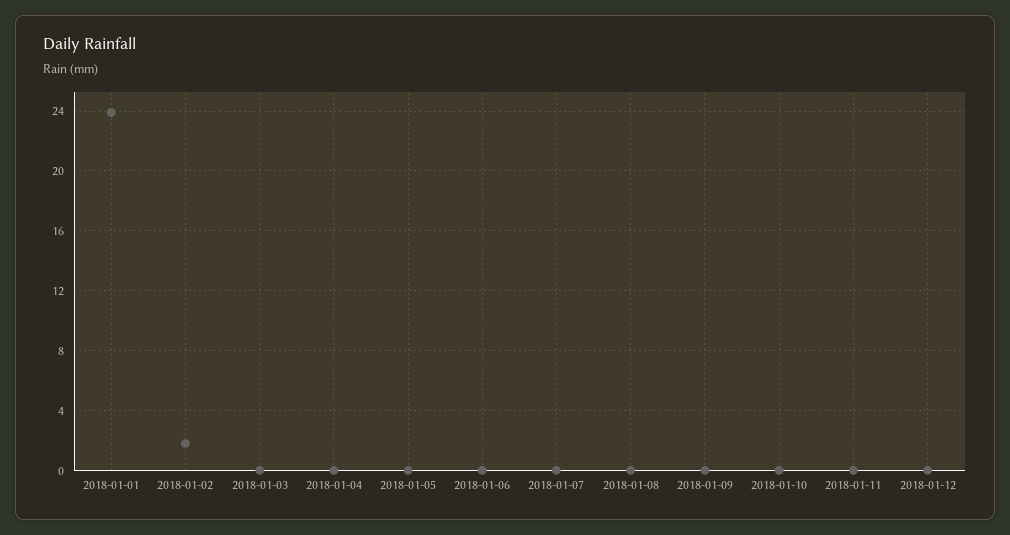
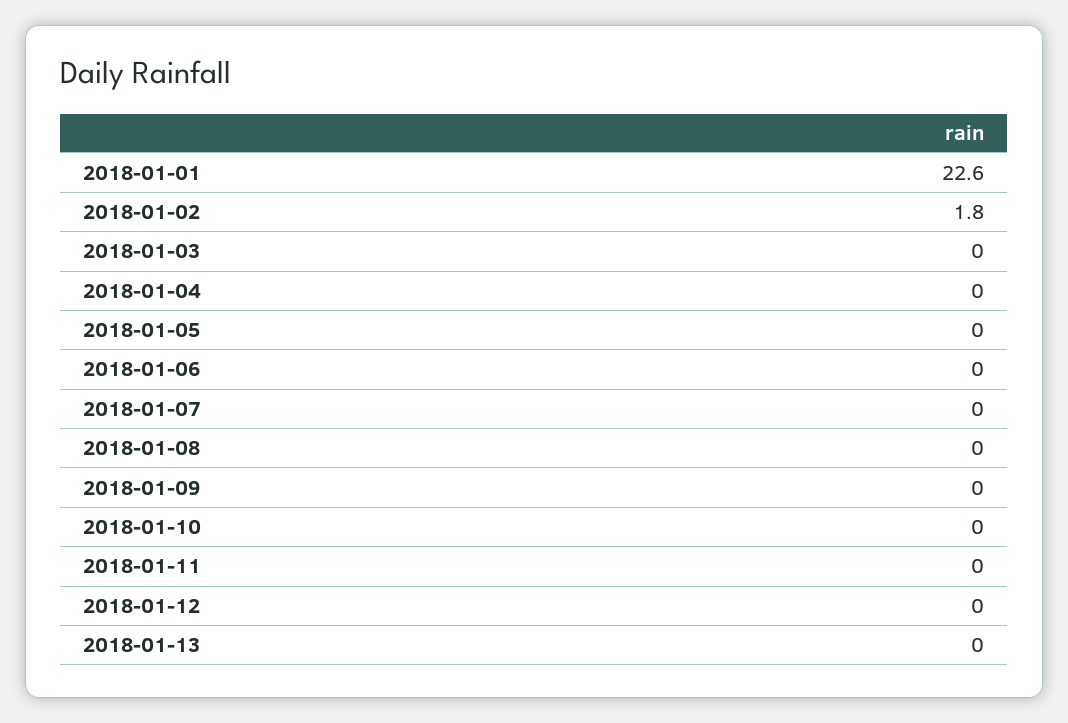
2018-01-01: 24 -> 22.6
2018-01-13: none -> 0

